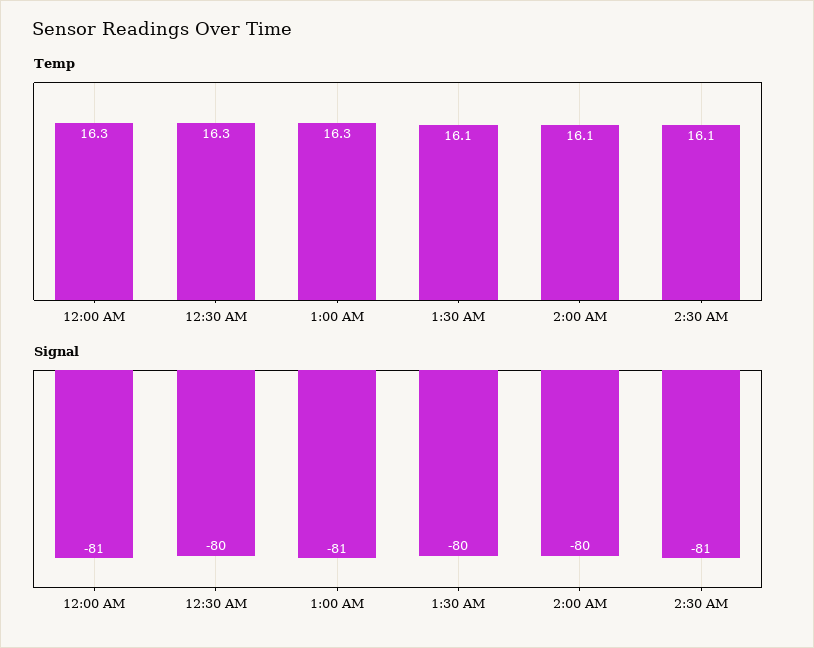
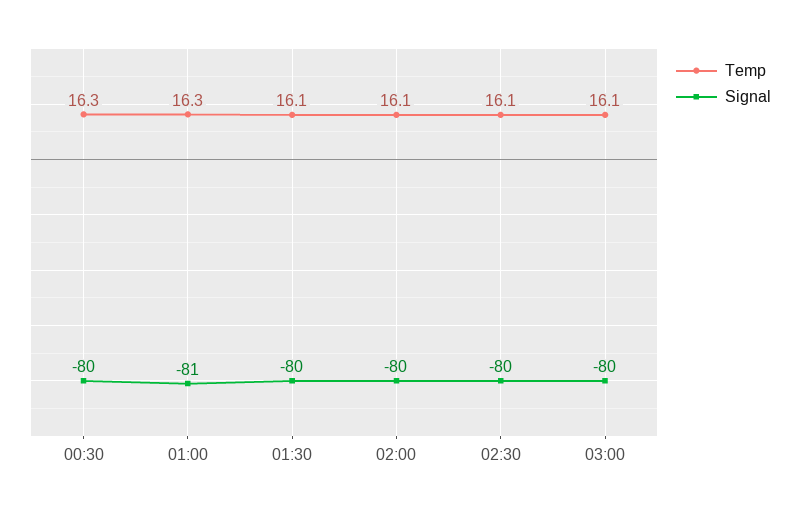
Temp, 12:00 AM: 16.3 -> none
Signal, 12:00 AM: -81 -> none
Signal, 2:30 AM: -81 -> -80
Temp, 03:00: none -> 16.1
Signal, 03:00: none -> -80

